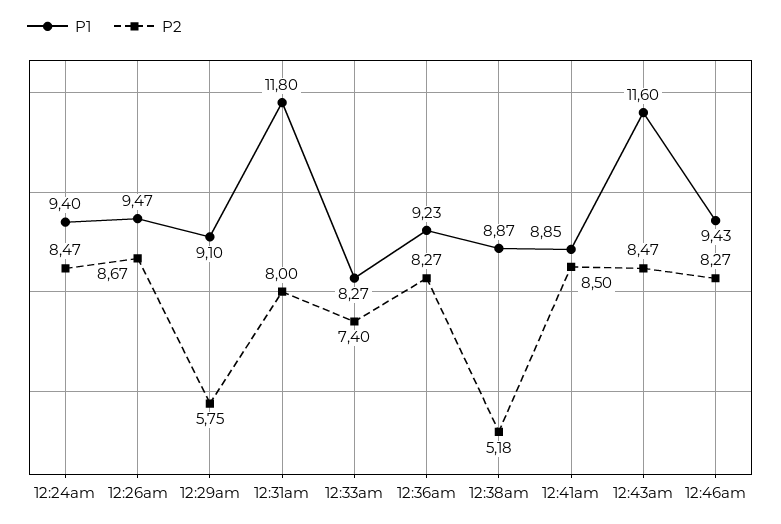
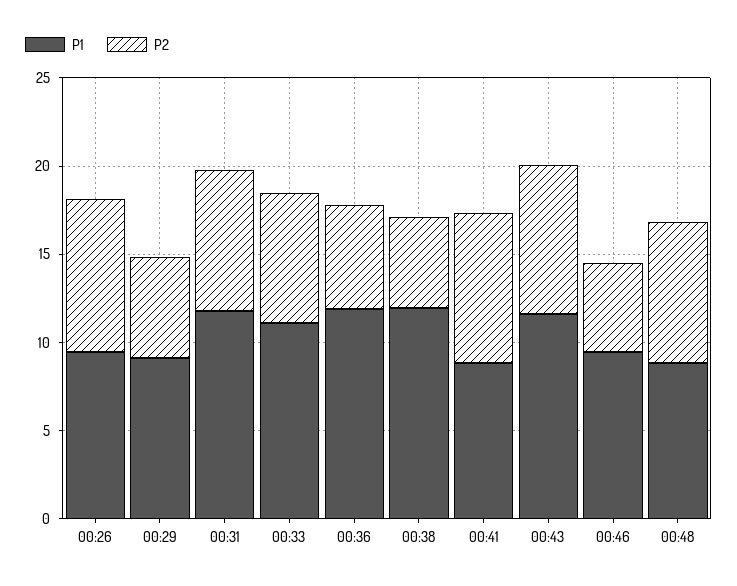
P1, 12:24am: 9.4 -> none
P2, 12:24am: 8.47 -> none
P1, 12:33am: 8.27 -> 11
P1, 12:36am: 9.23 -> 12
P2, 12:36am: 8.27 -> 6
P1, 12:38am: 8.87 -> 12
P2, 12:46am: 8.27 -> 5
P1, 00:48: none -> 9
P2, 00:48: none -> 8

